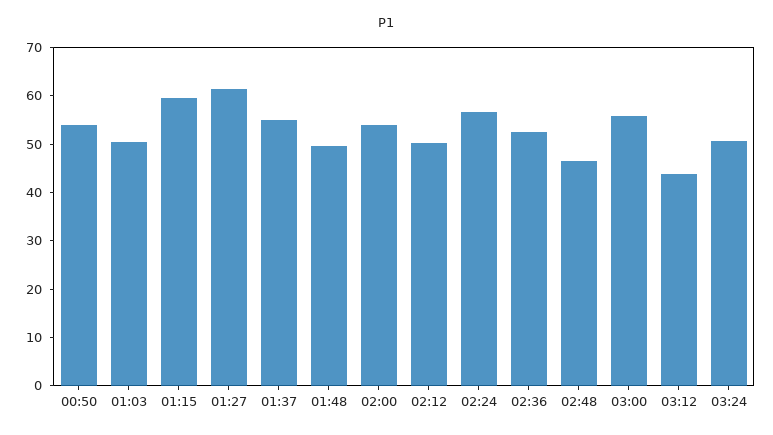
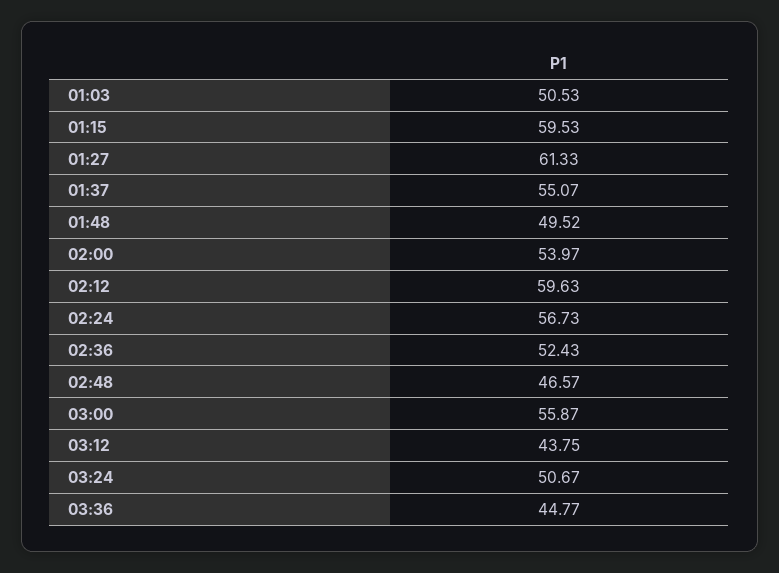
00:50: 54 -> none
02:12: 50 -> 59.63
03:36: none -> 44.77

